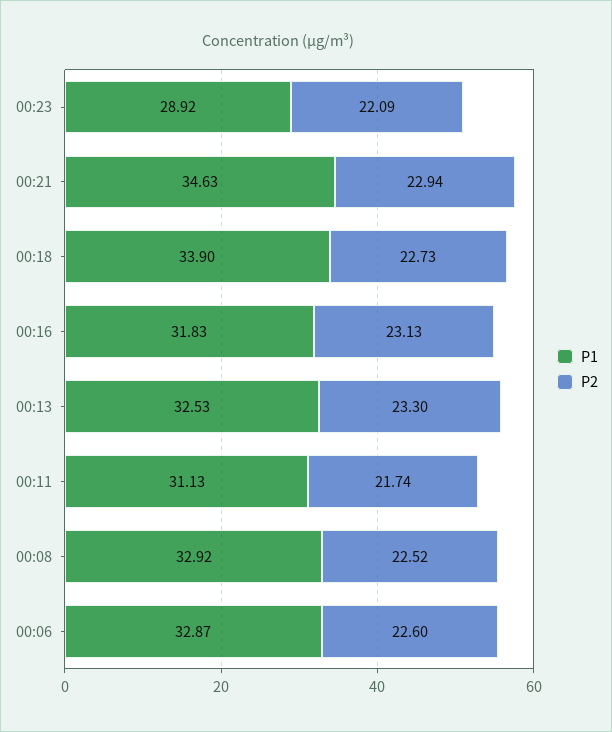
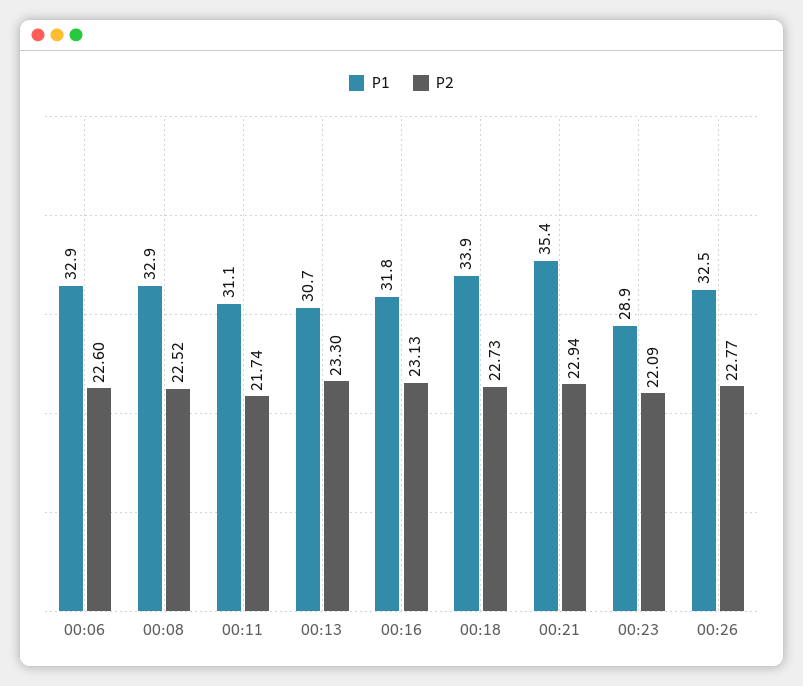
P1, 00:21: 34.63 -> 35.4
P1, 00:13: 32.53 -> 30.7
P1, 00:26: none -> 32.5
P2, 00:26: none -> 22.77

